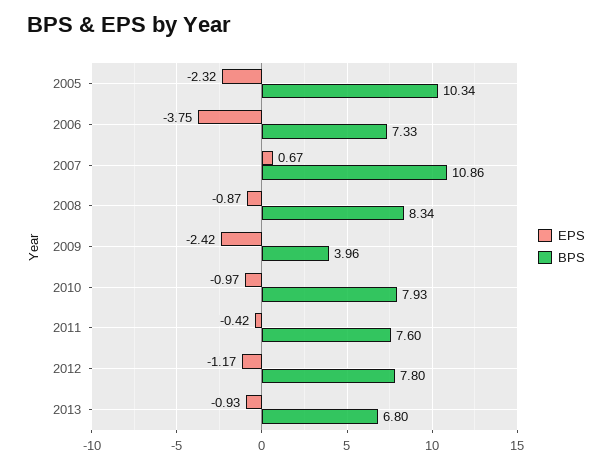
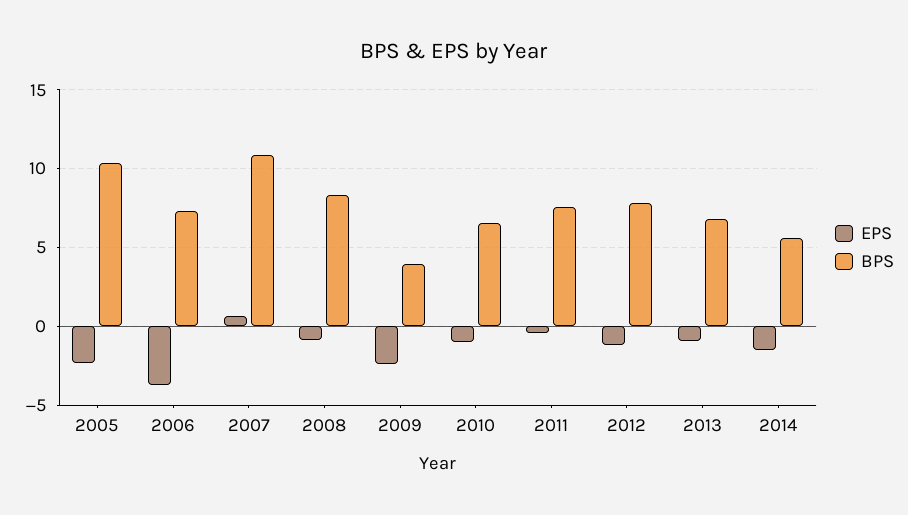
BPS, 2010: 7.93 -> 6.5
EPS, 2014: none -> -1.5
BPS, 2014: none -> 5.5

